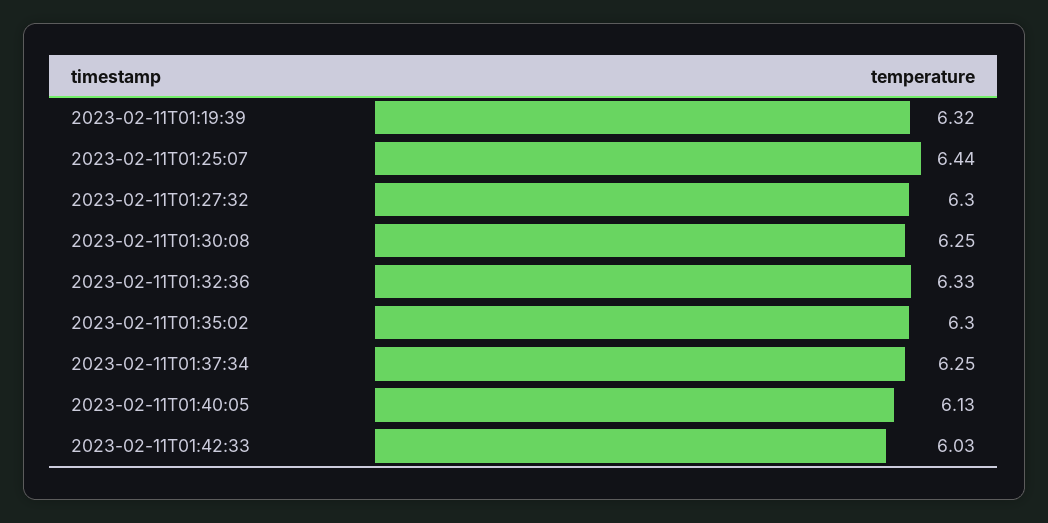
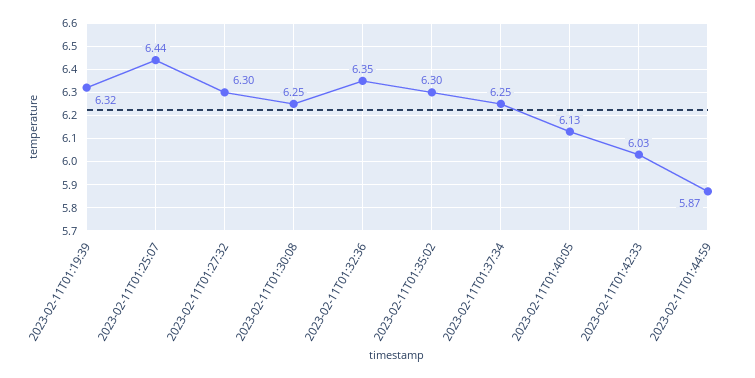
2023-02-11T01:32:36: 6.33 -> 6.35
2023-02-11T01:44:59: none -> 5.87

